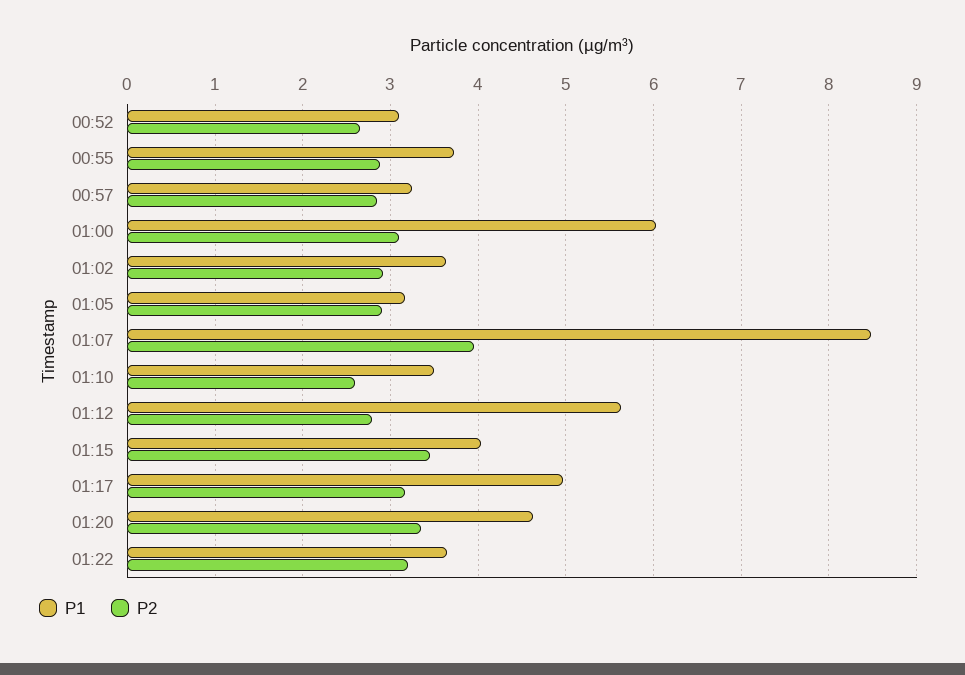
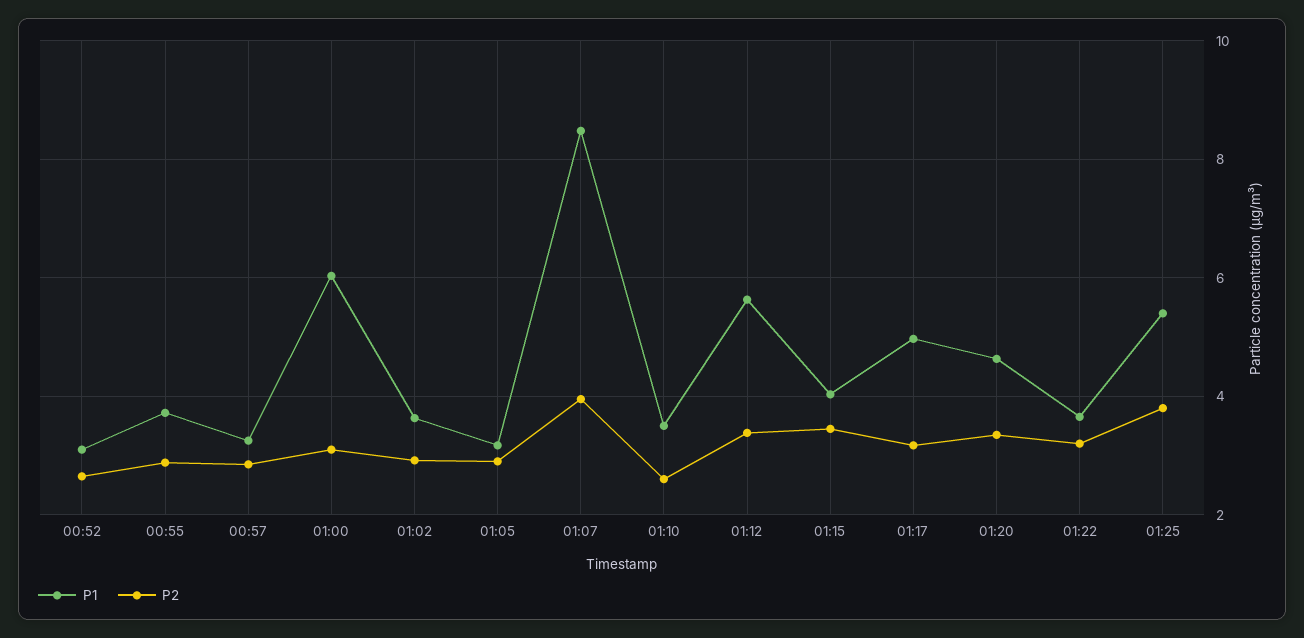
P2, 01:12: 2.8 -> 3.4
P1, 01:25: none -> 5.4
P2, 01:25: none -> 3.8

